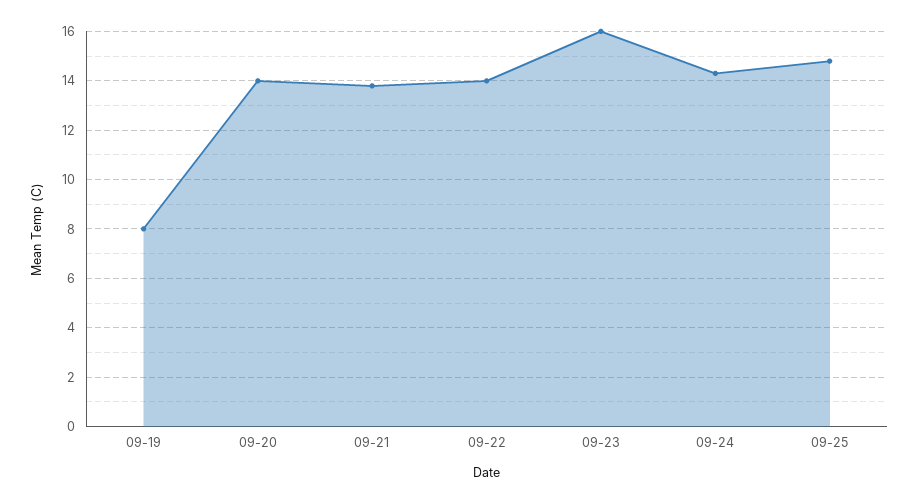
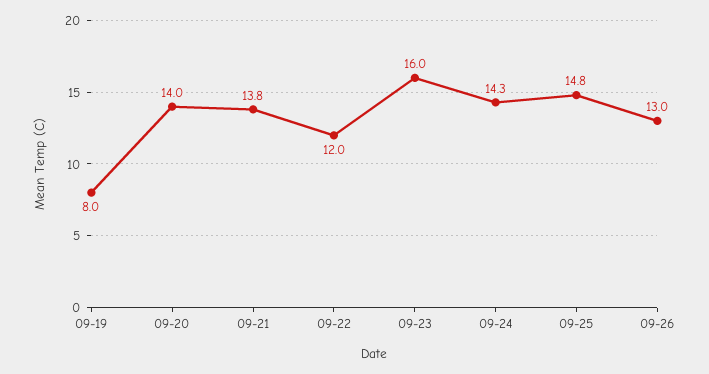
09-22: 14 -> 12
09-26: none -> 13

